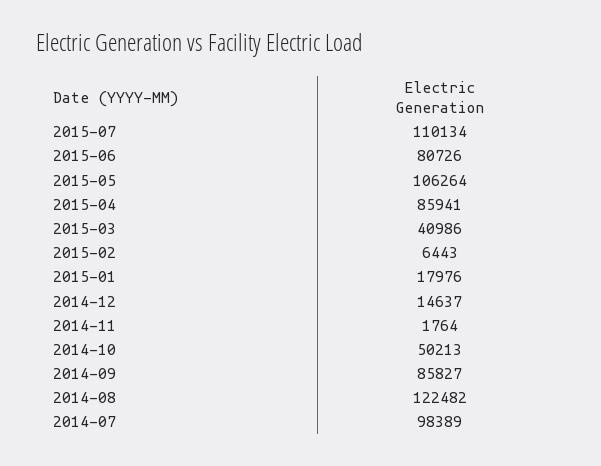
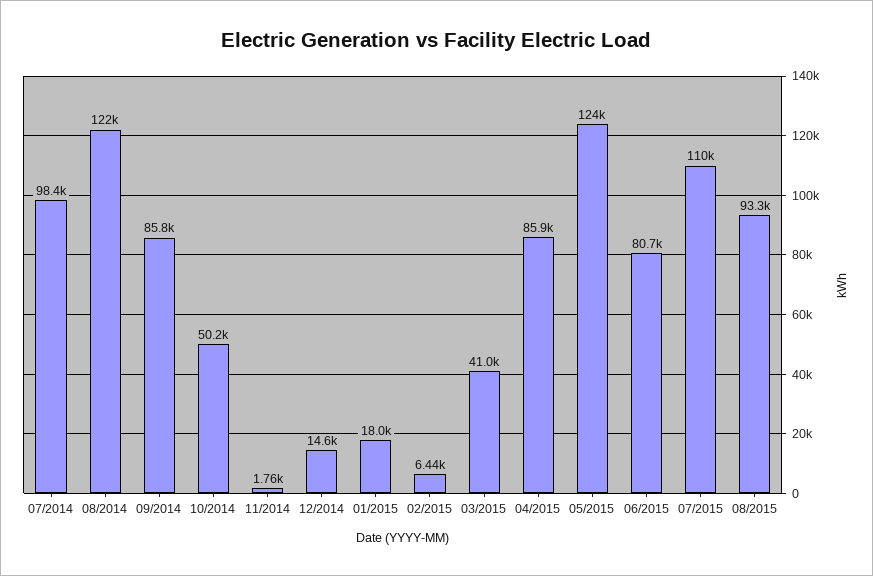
2015-05: 106264 -> 124000
08/2015: none -> 93300

